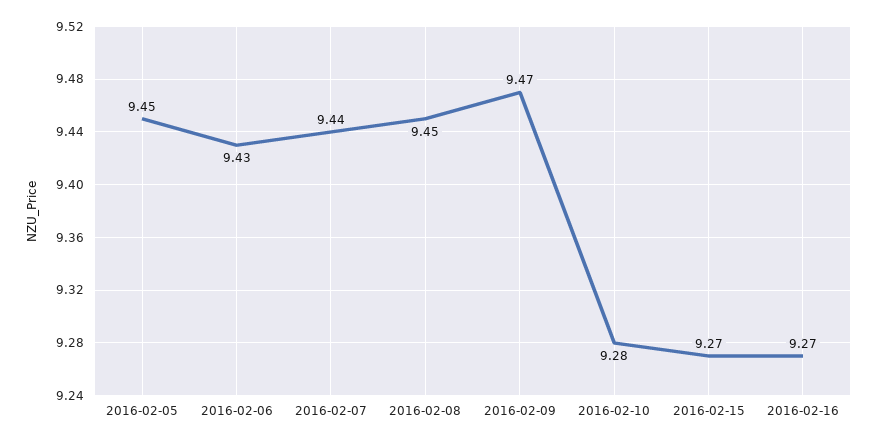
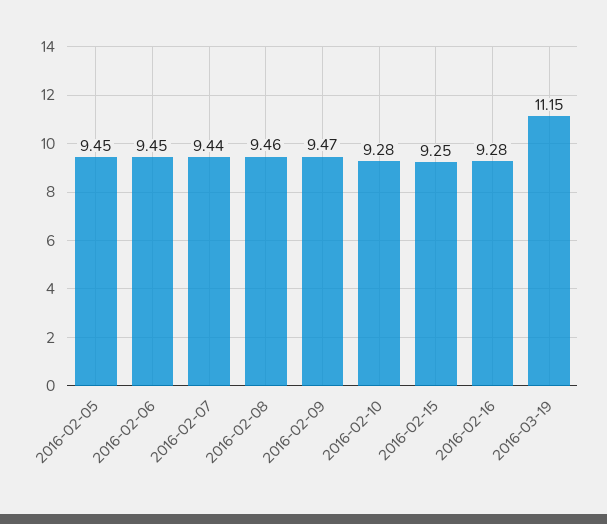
2016-02-06: 9.43 -> 9.45
2016-02-08: 9.45 -> 9.46
2016-02-15: 9.27 -> 9.25
2016-02-16: 9.27 -> 9.28
2016-03-19: none -> 11.15

